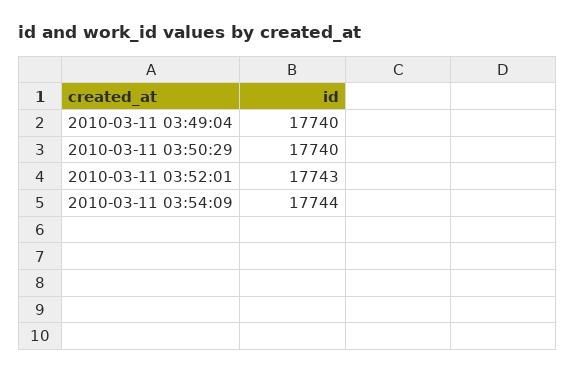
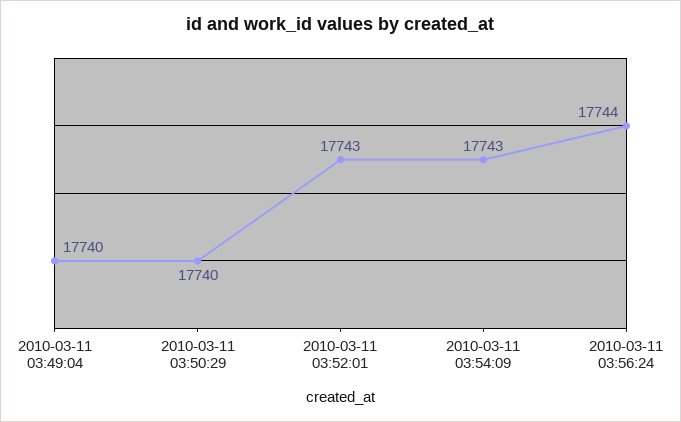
2010-03-11 03:54:09: 17744 -> 17743
2010-03-11 03:56:24: none -> 17744

